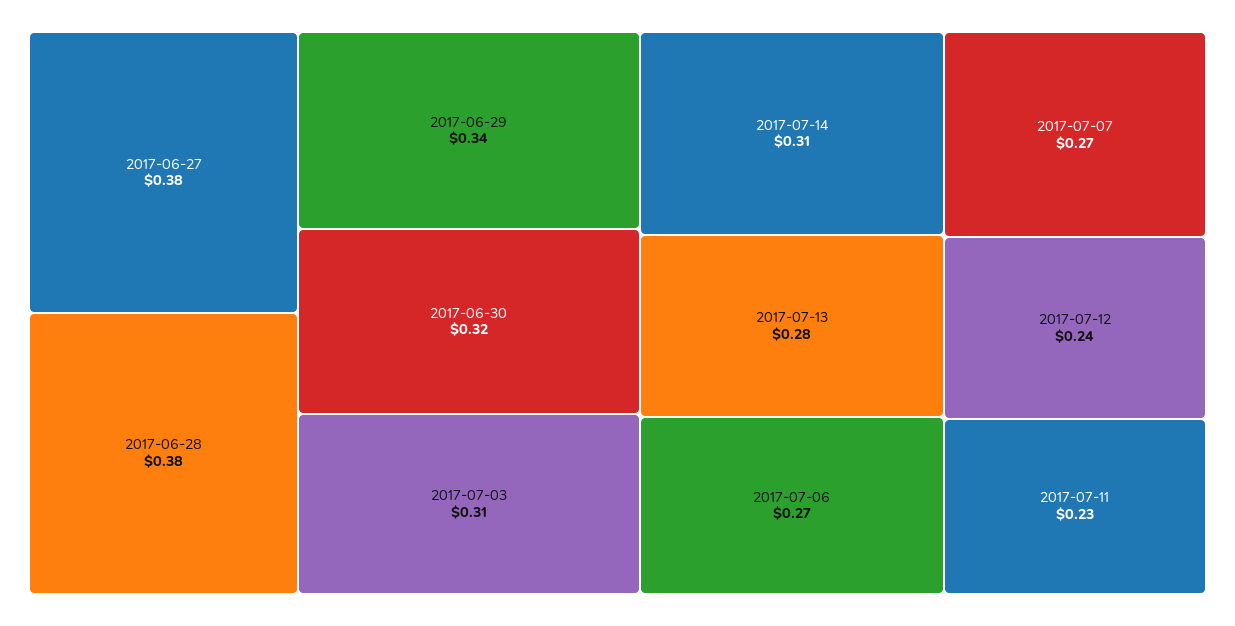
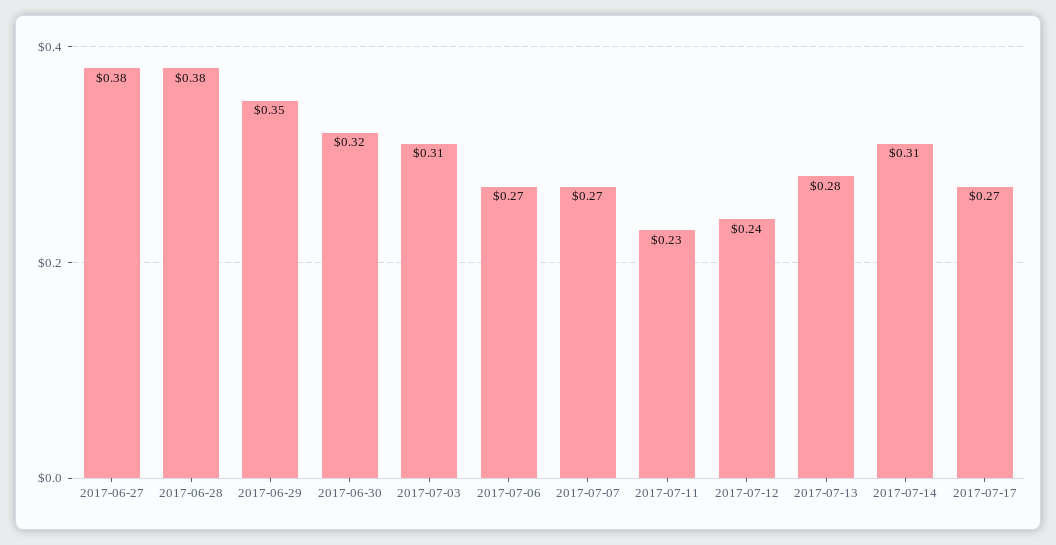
2017-06-29: 0.34 -> 0.35
2017-07-17: none -> 0.27

